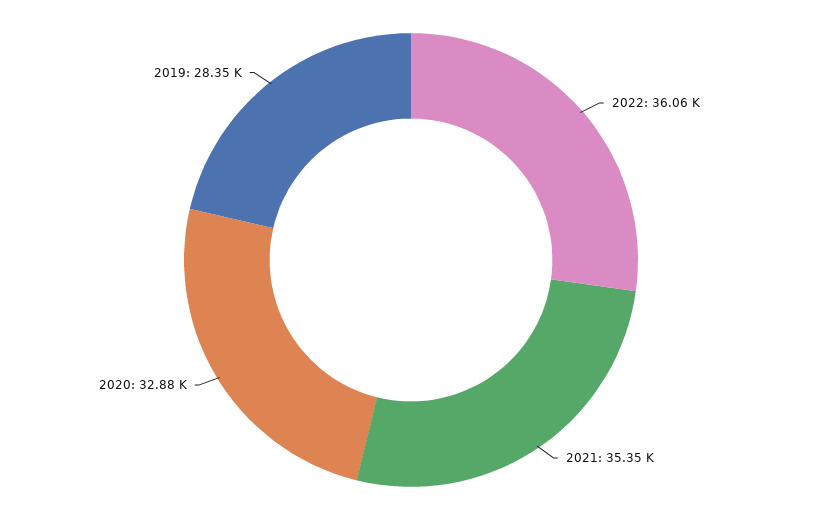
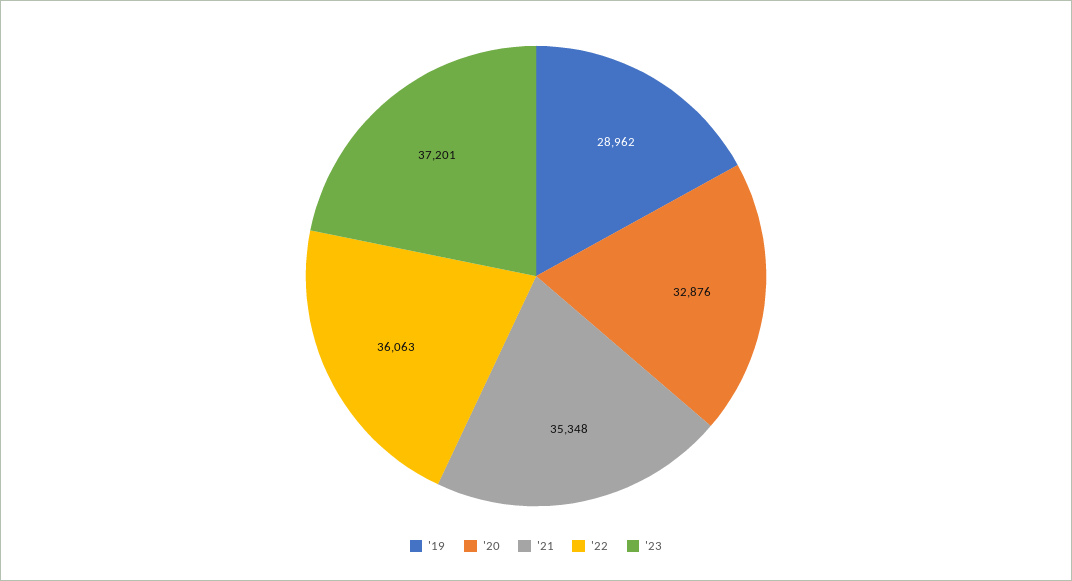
2019: 28350 -> 28962
'23: none -> 37201

